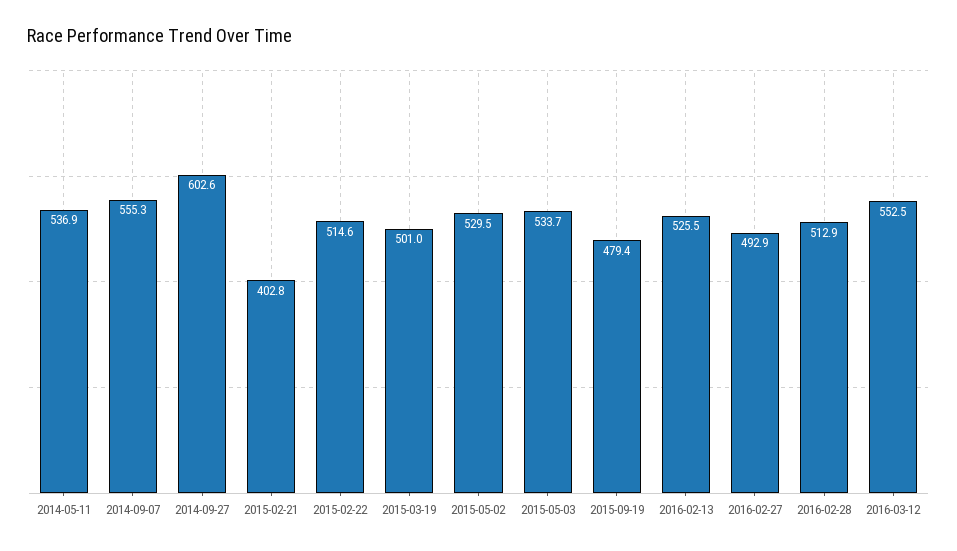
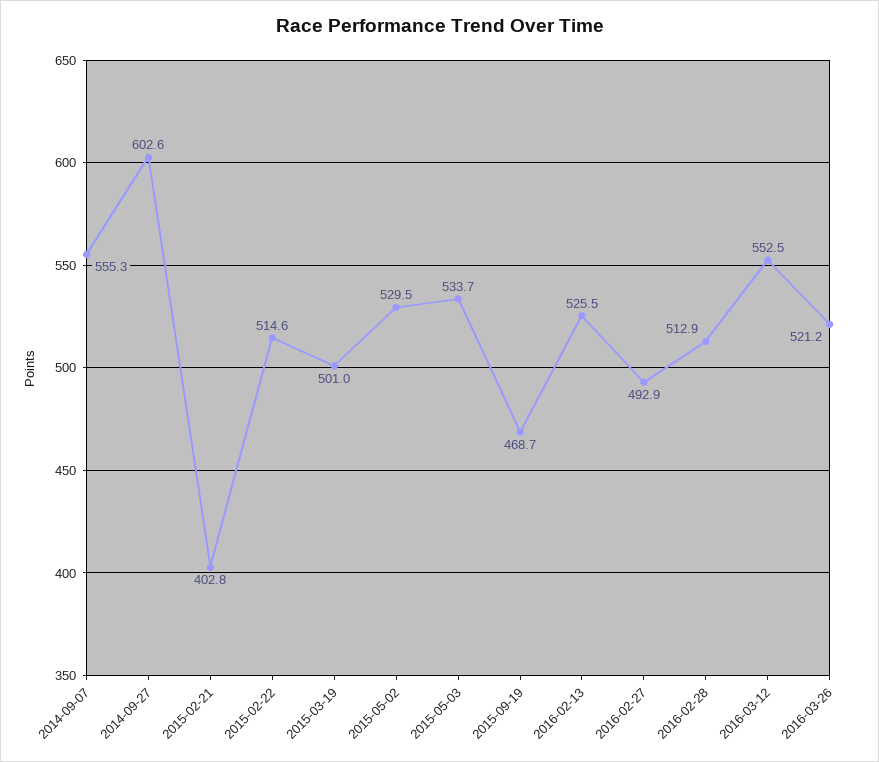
2014-05-11: 536.9 -> none
2015-09-19: 479.4 -> 468.7
2016-03-26: none -> 521.2

